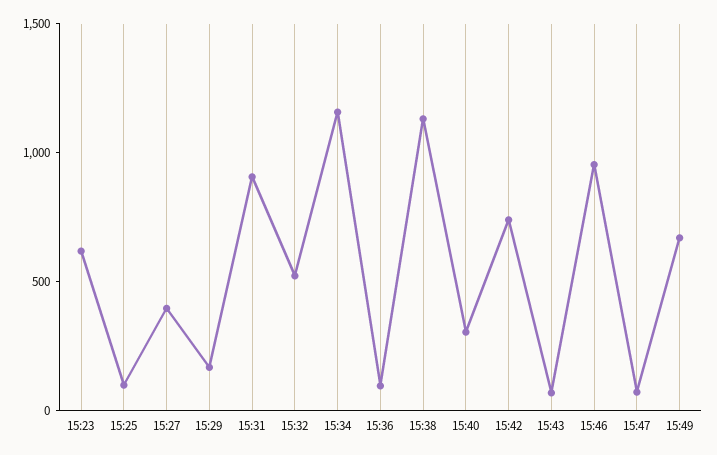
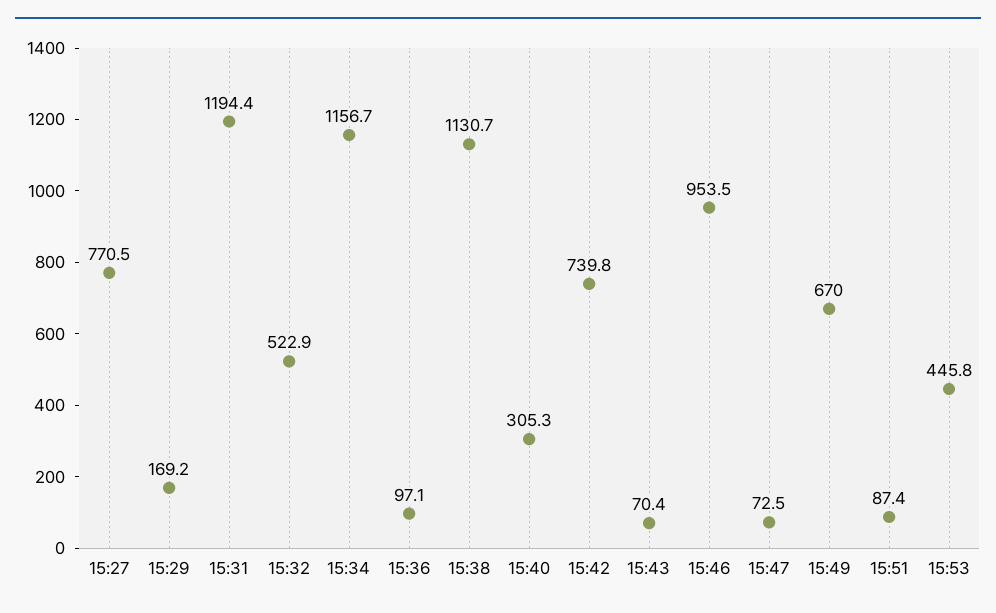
15:23: 600 -> none
15:25: 100 -> none
15:27: 400 -> 770.5
15:31: 900 -> 1194.4
15:51: none -> 87.4
15:53: none -> 445.8

